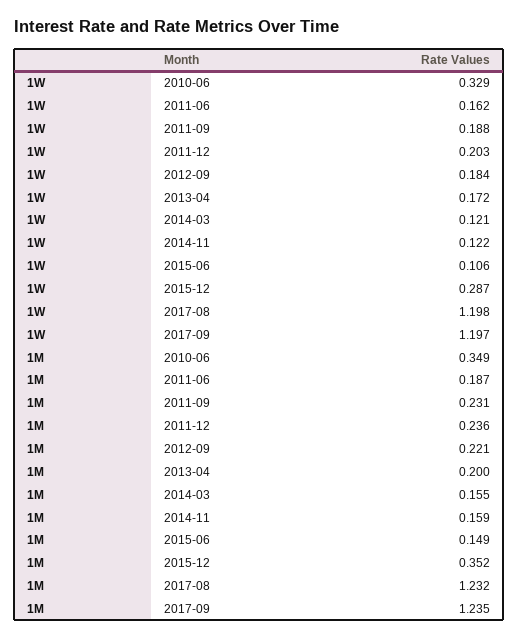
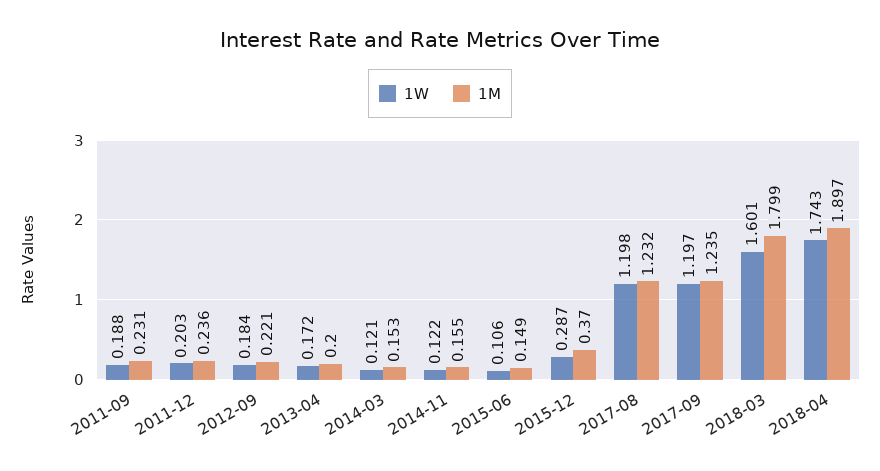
1W, 2010-06: 0.329 -> none
1W, 2011-06: 0.162 -> none
1M, 2010-06: 0.349 -> none
1M, 2011-06: 0.187 -> none
1M, 2014-03: 0.155 -> 0.153
1M, 2014-11: 0.159 -> 0.155
1M, 2015-12: 0.352 -> 0.37
1W, 2018-03: none -> 1.601
1M, 2018-03: none -> 1.799
1W, 2018-04: none -> 1.743
1M, 2018-04: none -> 1.897

